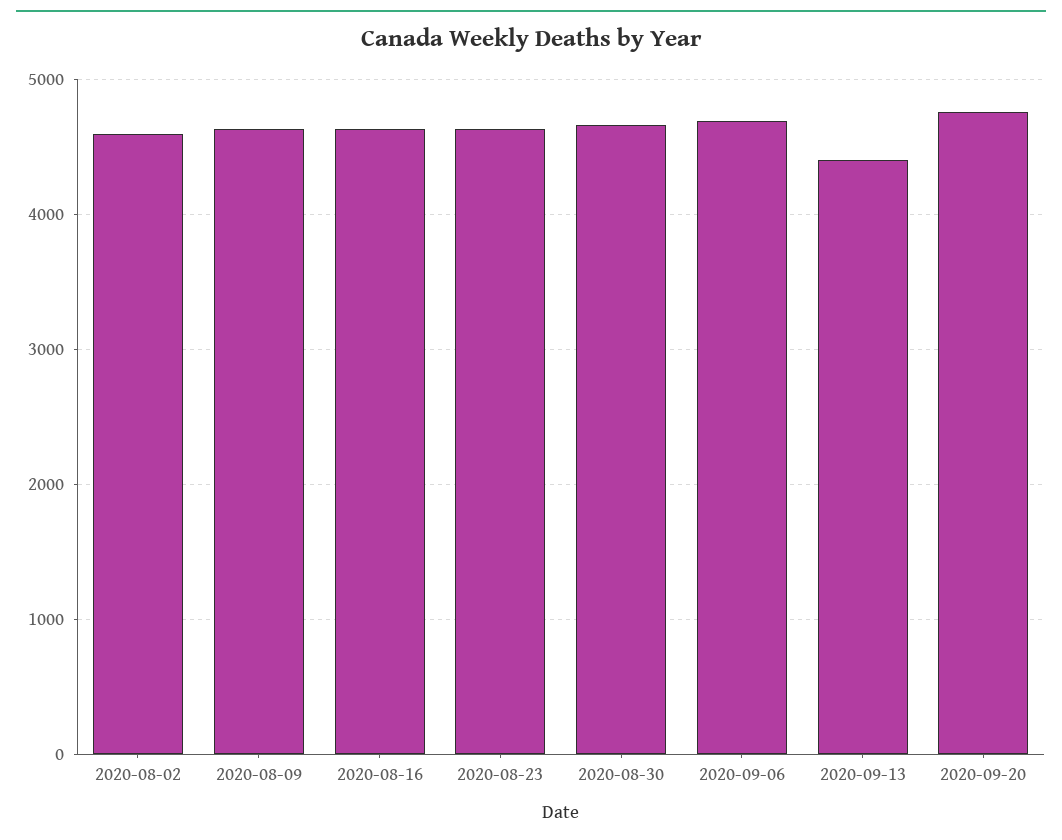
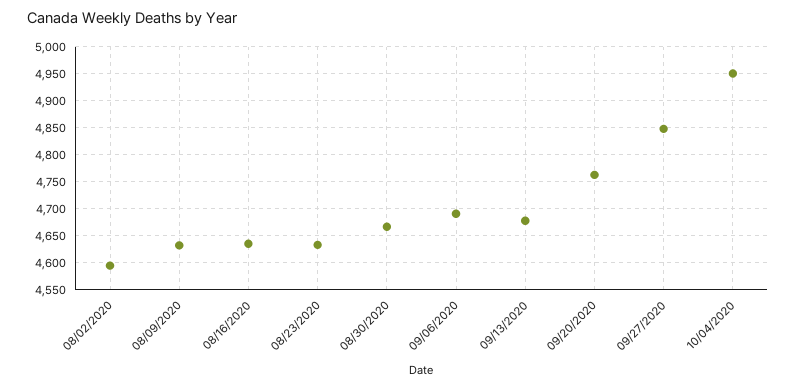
2020-09-13: 4400 -> 4675
09/27/2020: none -> 4850
10/04/2020: none -> 4950

